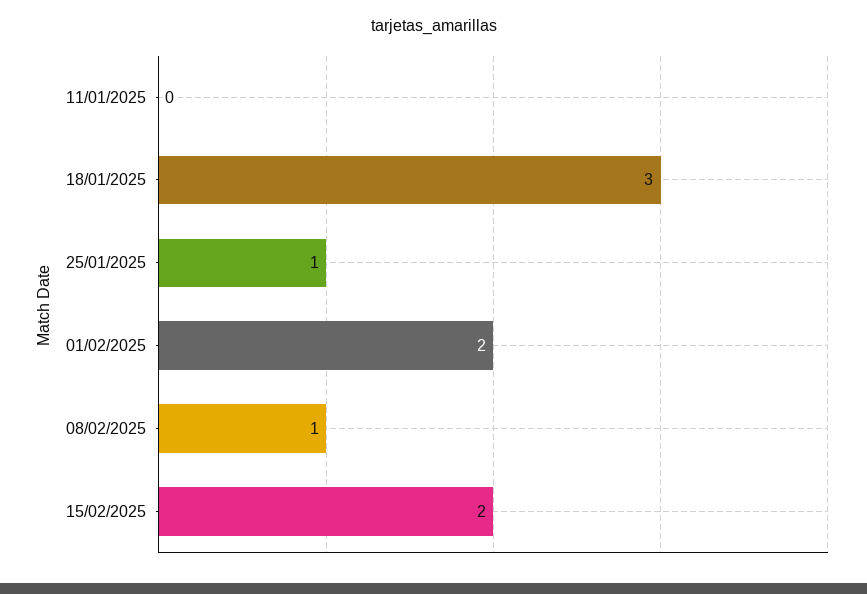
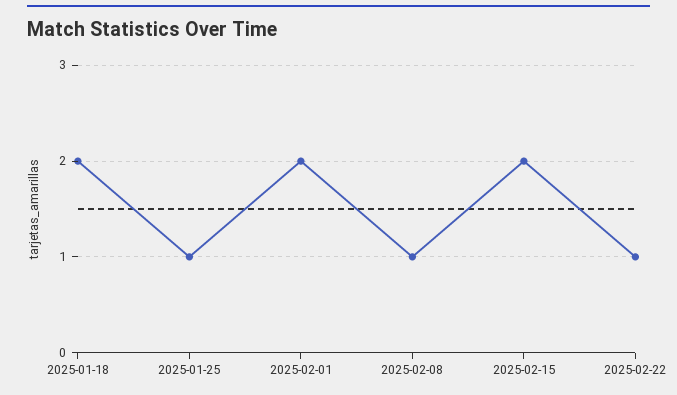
11/01/2025: 0 -> none
18/01/2025: 3 -> 2
2025-02-22: none -> 1

